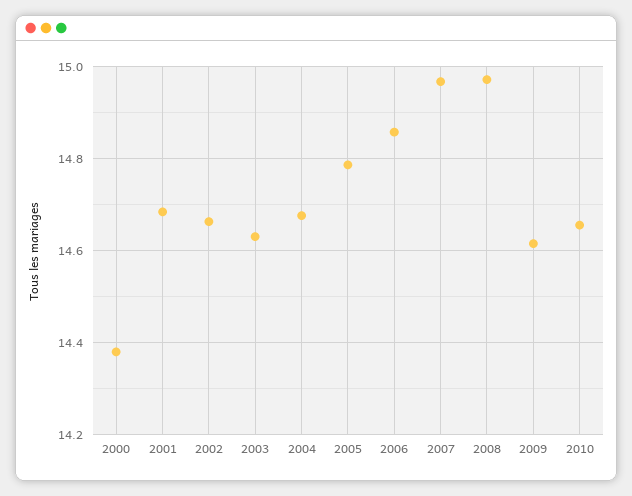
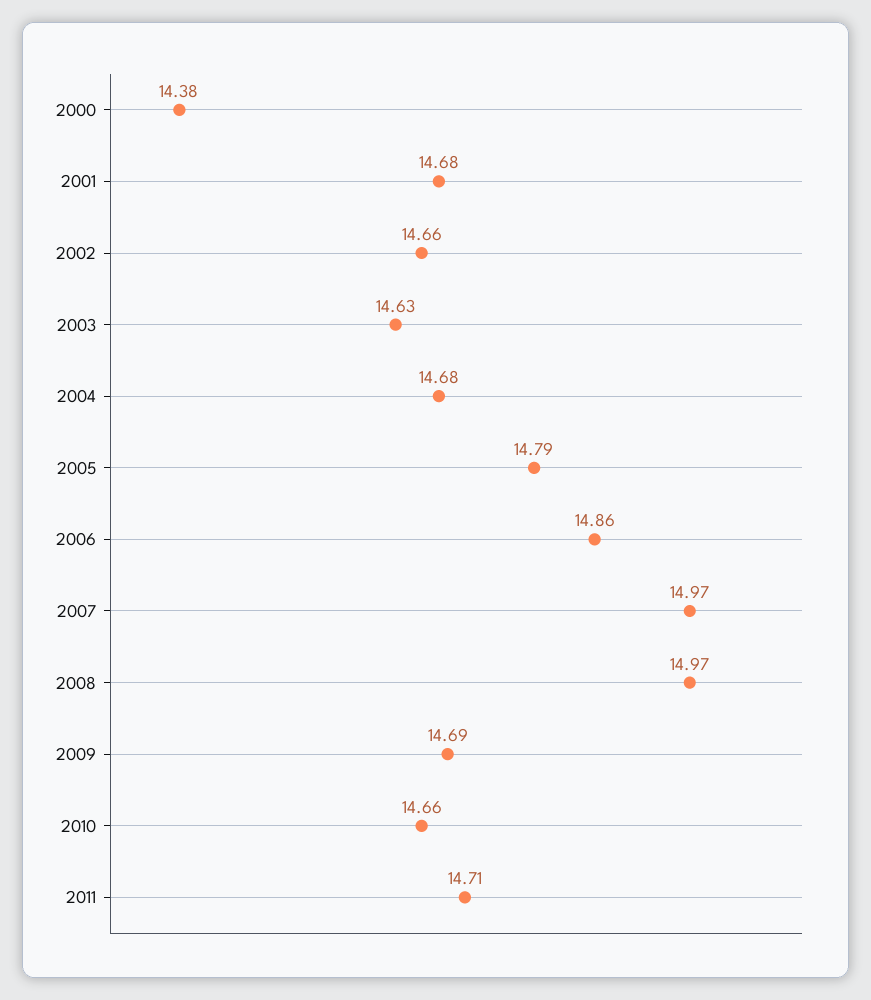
2009: 14.62 -> 14.69
2011: none -> 14.71

